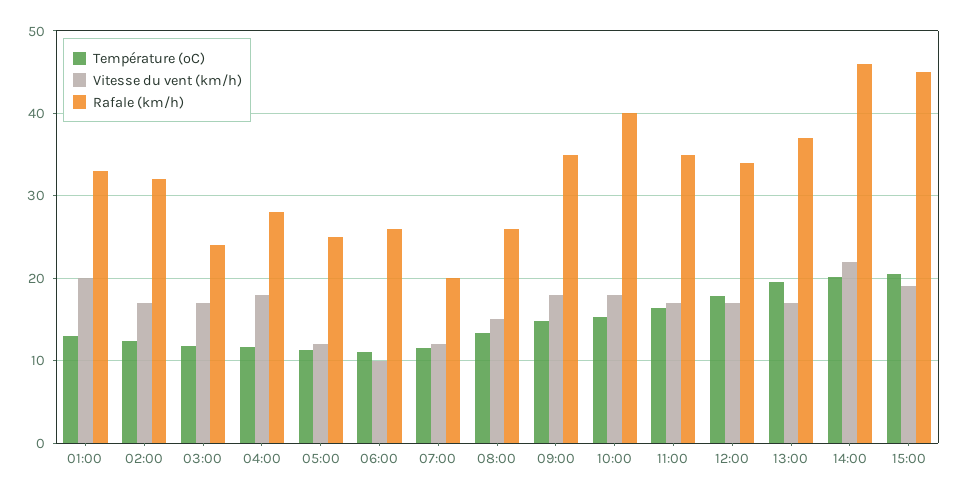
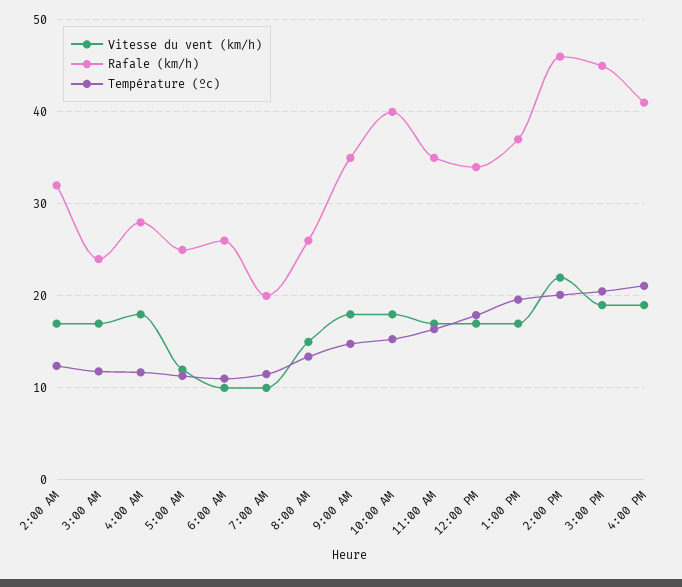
Température (ºC), 01:00: 13 -> none
Vitesse du vent (km/h), 01:00: 20 -> none
Rafale (km/h), 01:00: 33 -> none
Vitesse du vent (km/h), 07:00: 12 -> 10
Vitesse du vent (km/h), 4:00 PM: none -> 19
Rafale (km/h), 4:00 PM: none -> 41
Température (ºC), 4:00 PM: none -> 21

